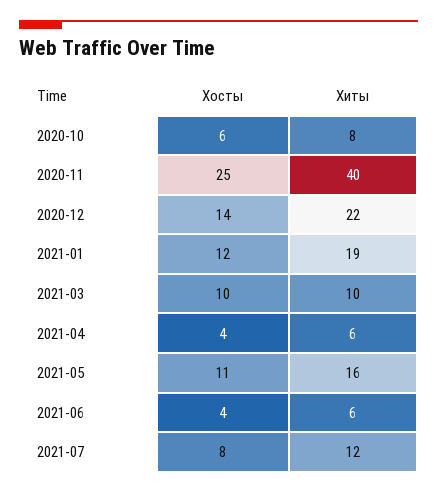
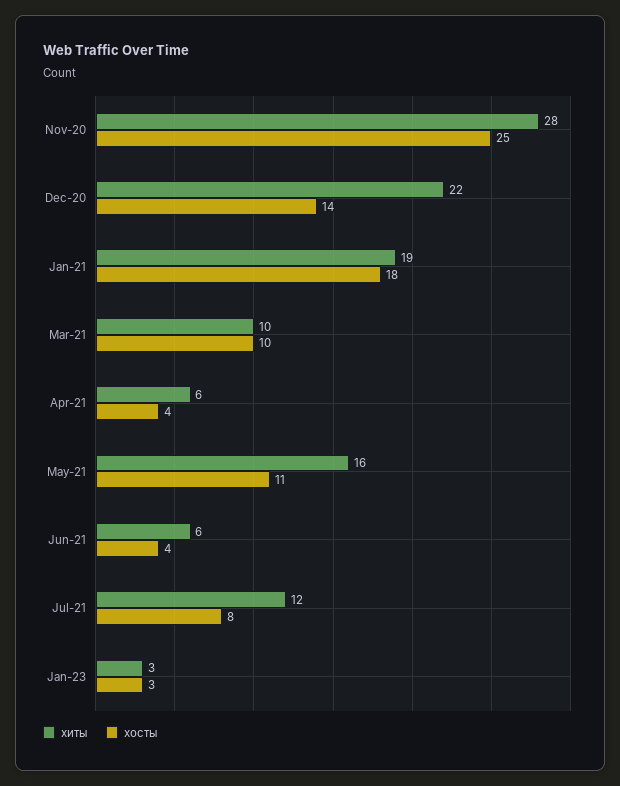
Хосты, 2020-10: 6 -> none
Хиты, 2020-10: 8 -> none
Хиты, 2020-11: 40 -> 28
Хосты, 2021-01: 12 -> 18
Хиты, Jan-23: none -> 3
Хосты, Jan-23: none -> 3

